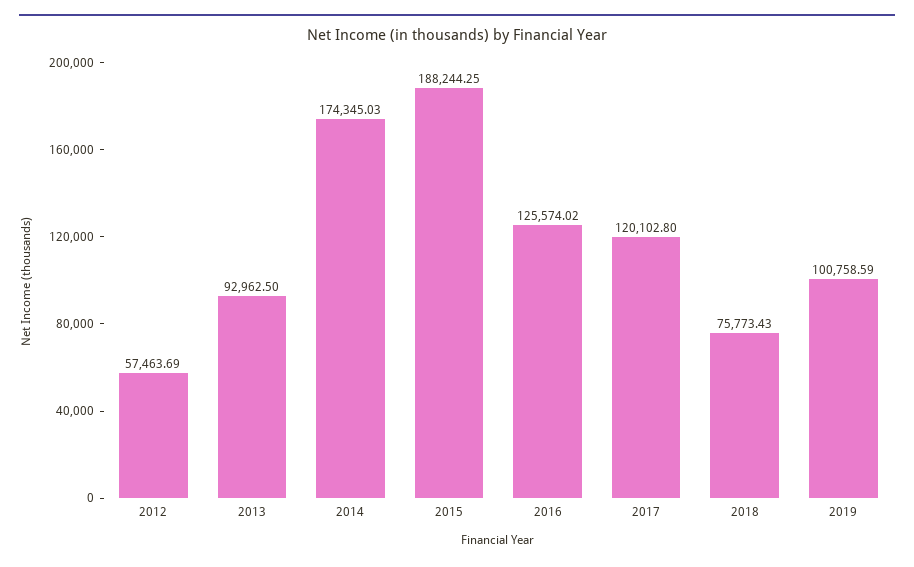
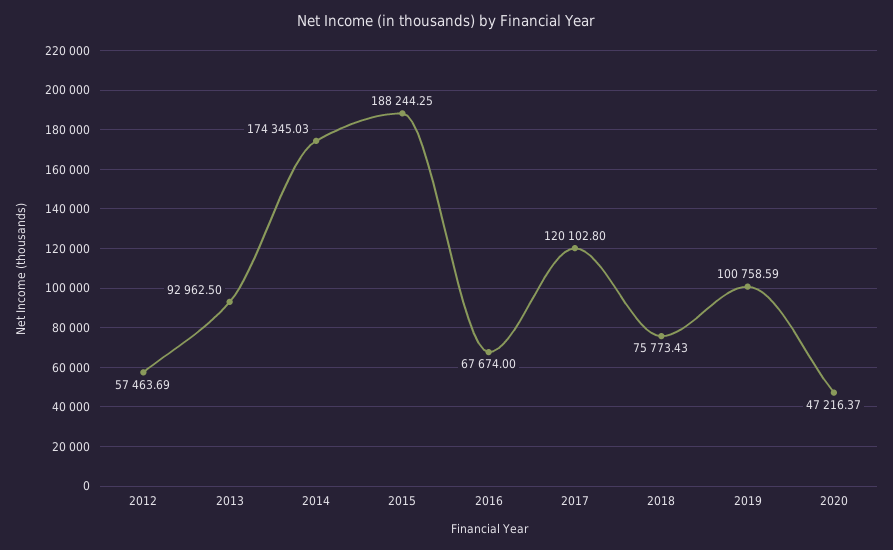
2016: 125574.02 -> 67674
2020: none -> 47216.37

